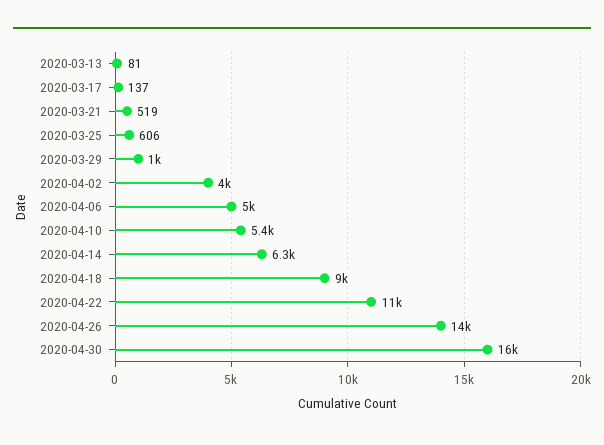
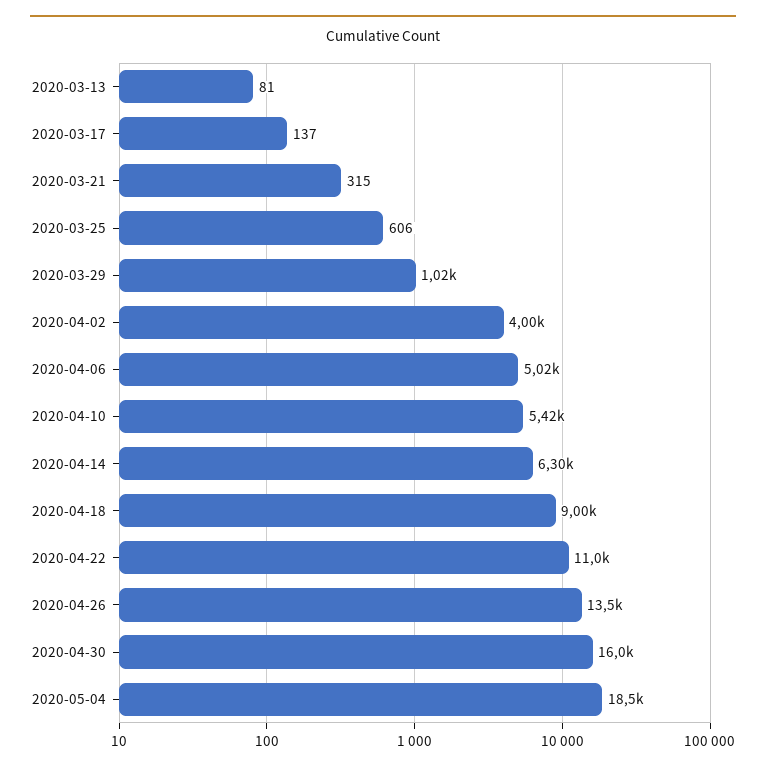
2020-03-21: 519 -> 315
2020-05-04: none -> 18500

